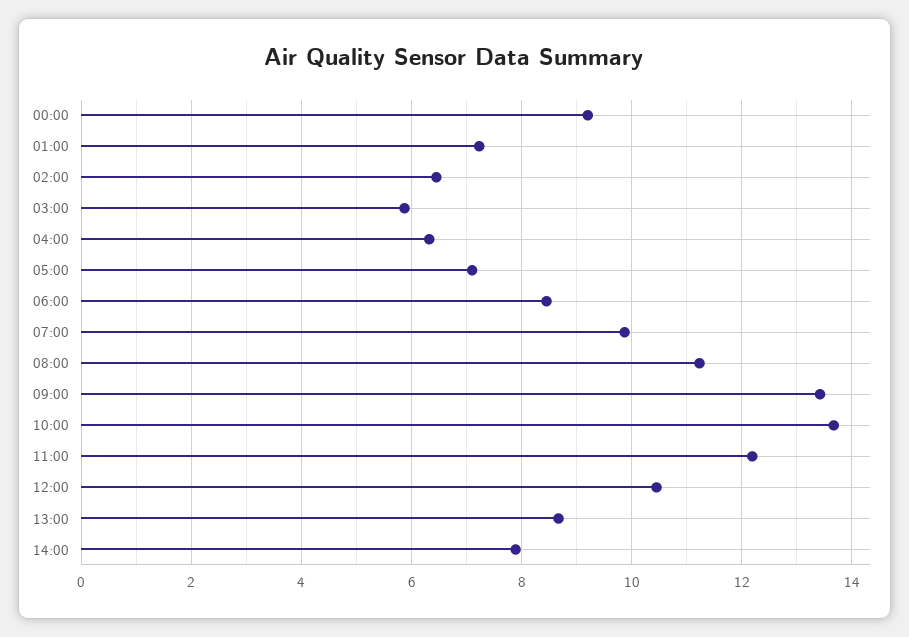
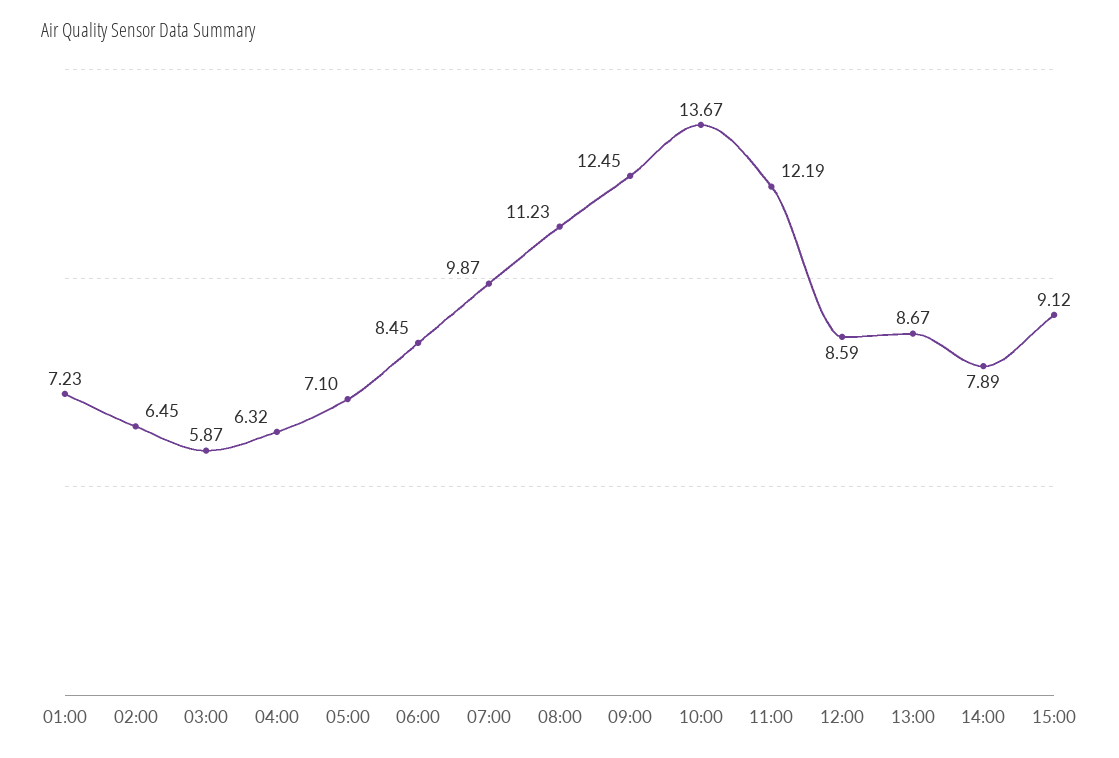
00:00: 9.2 -> none
09:00: 13.4 -> 12.45
12:00: 10.4 -> 8.59
15:00: none -> 9.12

